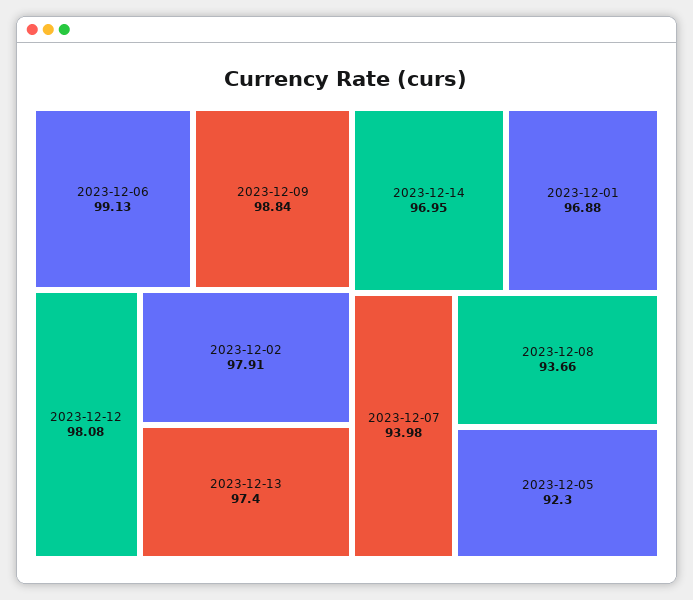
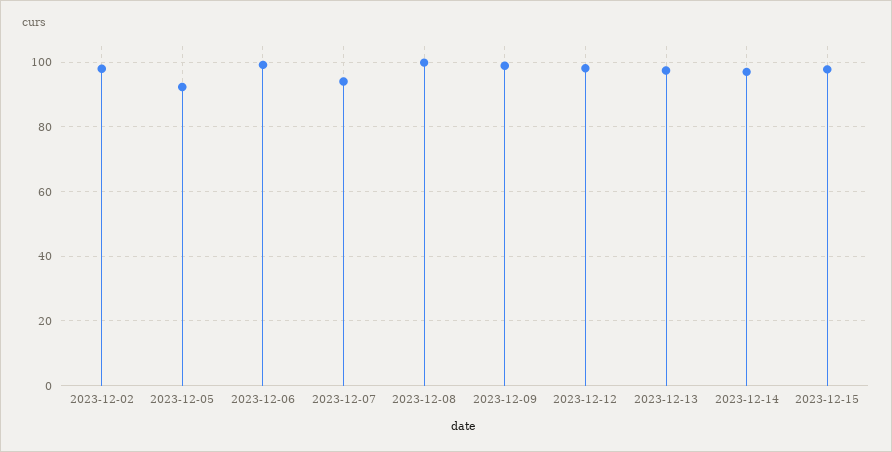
2023-12-01: 96.88 -> none
2023-12-08: 93.66 -> 100
2023-12-15: none -> 98

